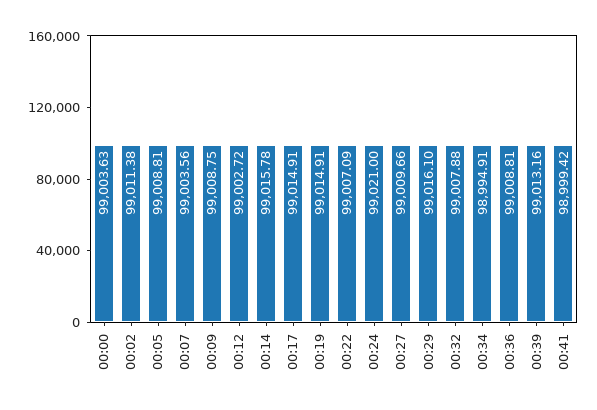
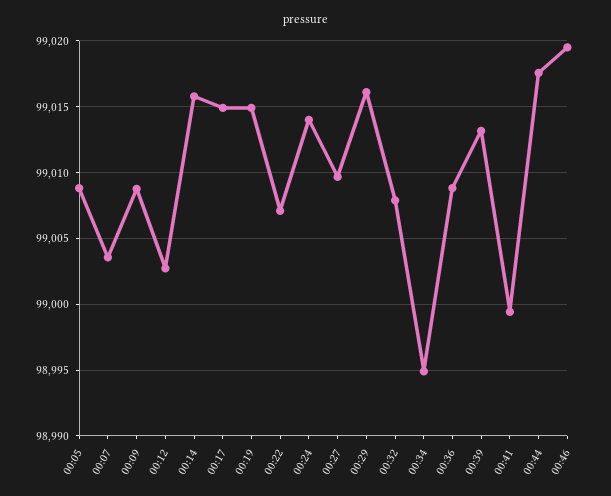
00:00: 99003.63 -> none
00:02: 99011.38 -> none
00:24: 99021 -> 99014
00:44: none -> 99017.5
00:46: none -> 99019.5

